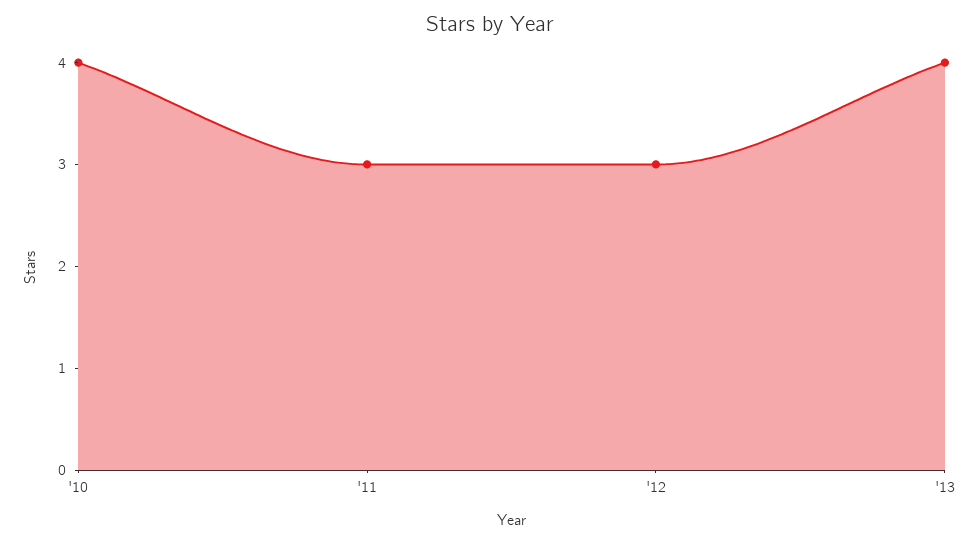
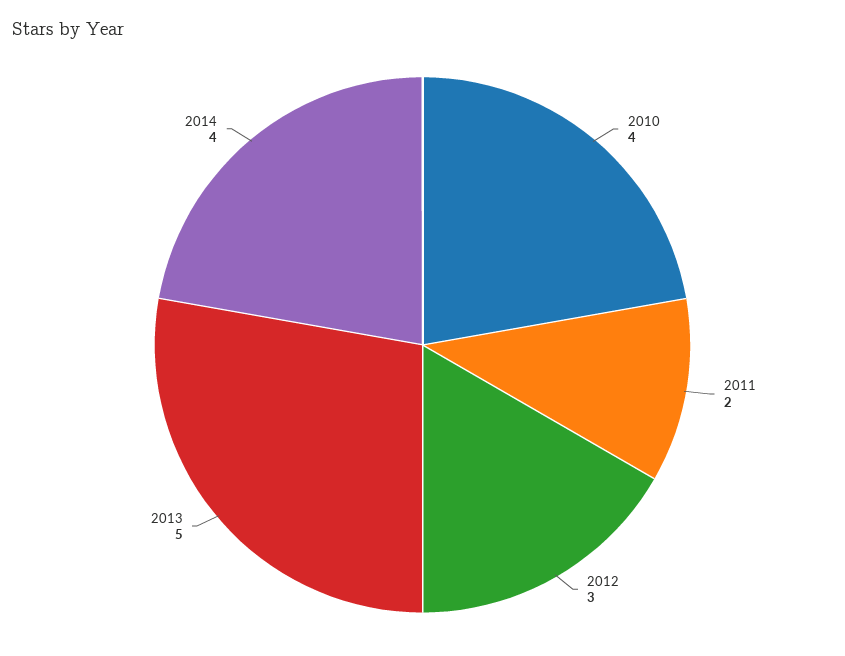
'11: 3 -> 2
'13: 4 -> 5
2014: none -> 4

